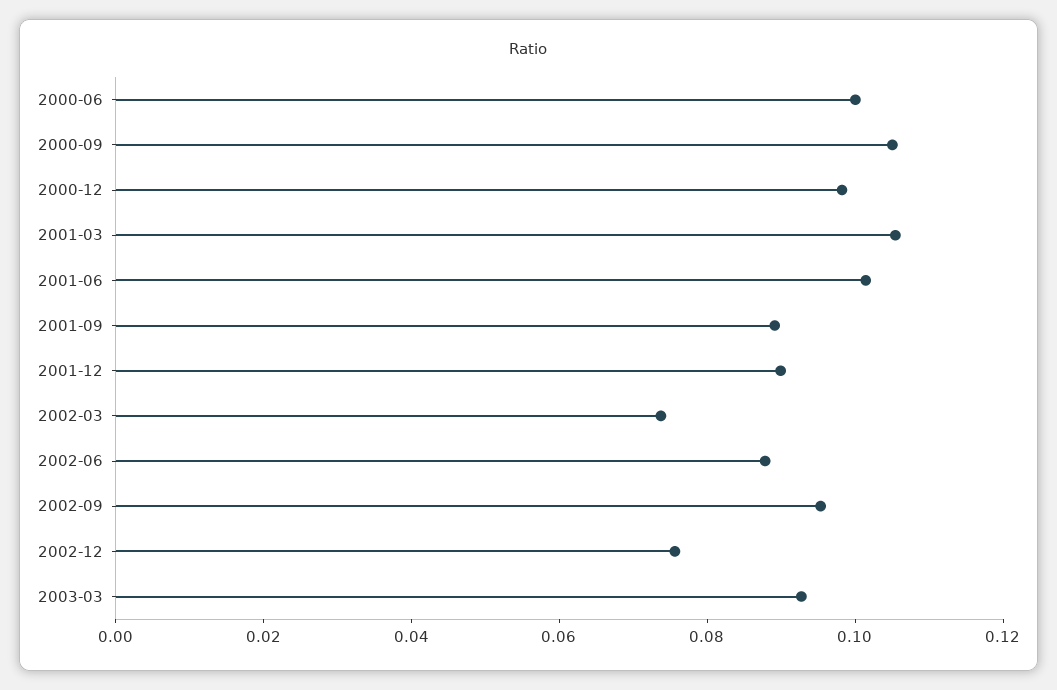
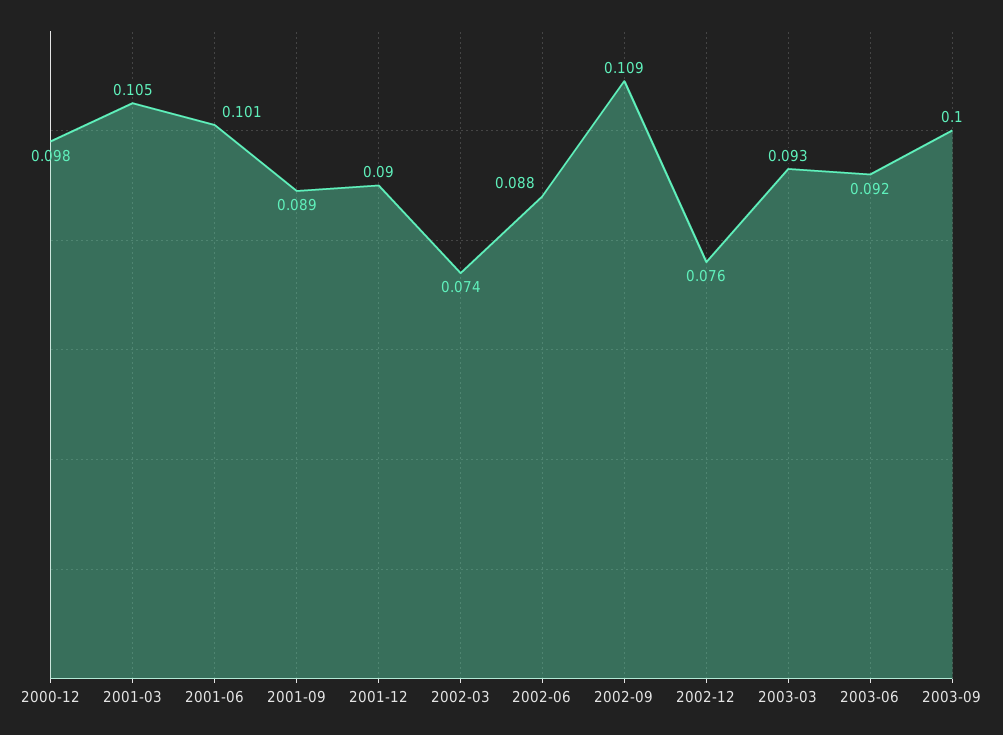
2000-06: 0.1 -> none
2000-09: 0.105 -> none
2002-09: 0.095 -> 0.109
2003-06: none -> 0.092
2003-09: none -> 0.1

